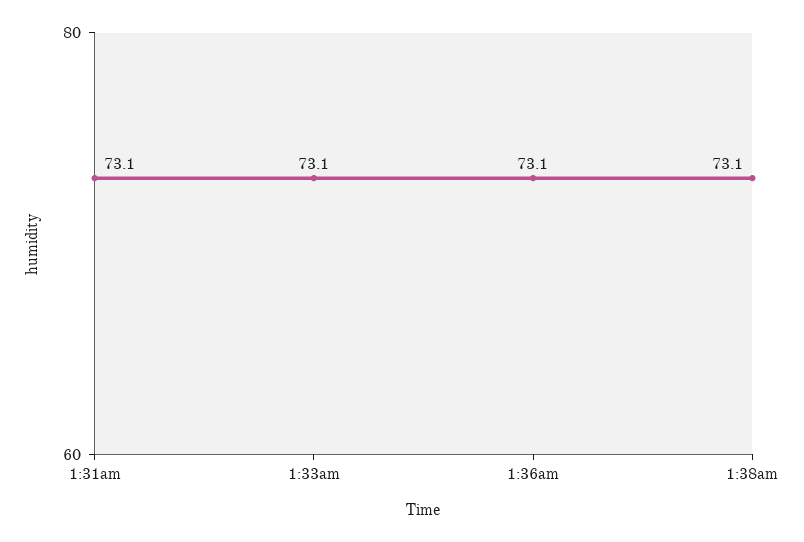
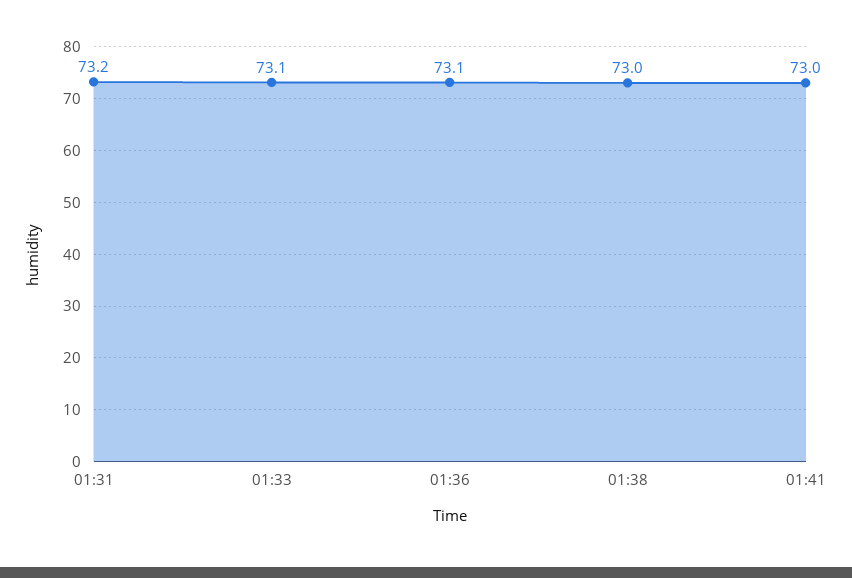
1:31am: 73.1 -> 73.2
1:38am: 73.1 -> 73
01:41: none -> 73

